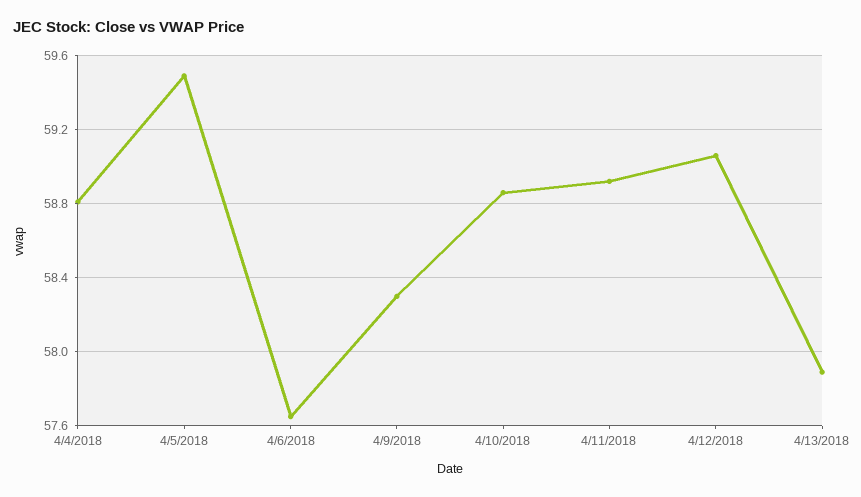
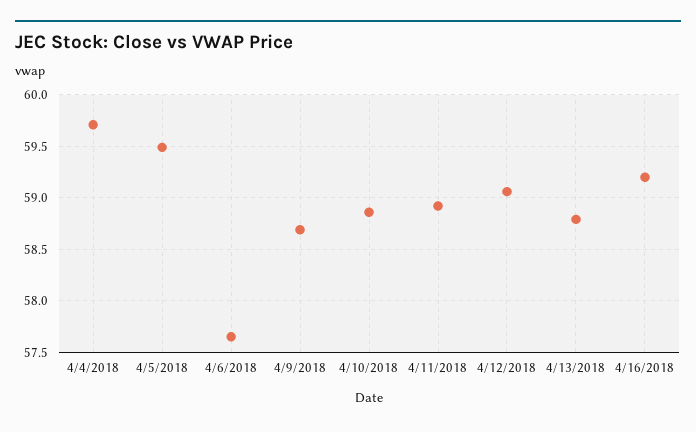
4/4/2018: 58.8 -> 59.7
4/9/2018: 58.3 -> 58.7
4/13/2018: 57.9 -> 58.8
4/16/2018: none -> 59.2

